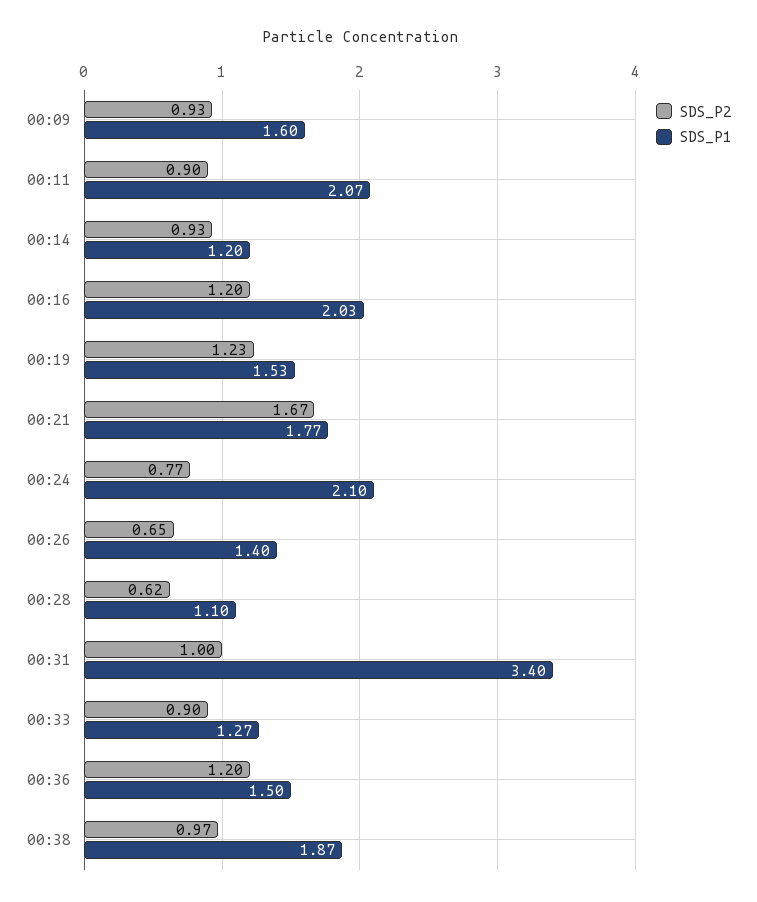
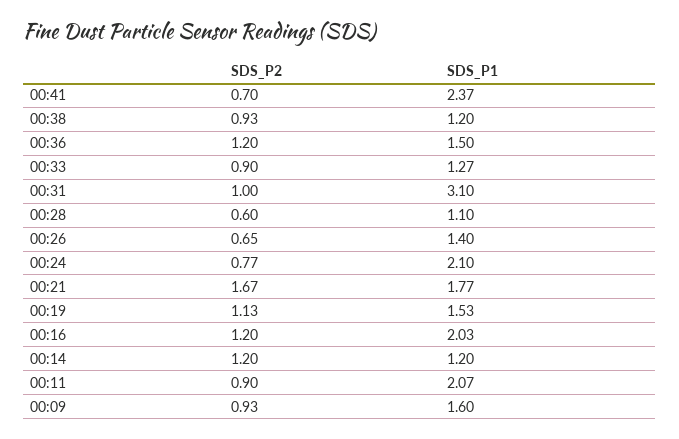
SDS_P2, 00:14: 0.93 -> 1.2
SDS_P2, 00:19: 1.23 -> 1.13
SDS_P2, 00:28: 0.62 -> 0.6
SDS_P1, 00:31: 3.4 -> 3.1
SDS_P2, 00:38: 0.97 -> 0.93
SDS_P1, 00:38: 1.87 -> 1.2
SDS_P2, 00:41: none -> 0.7
SDS_P1, 00:41: none -> 2.37

